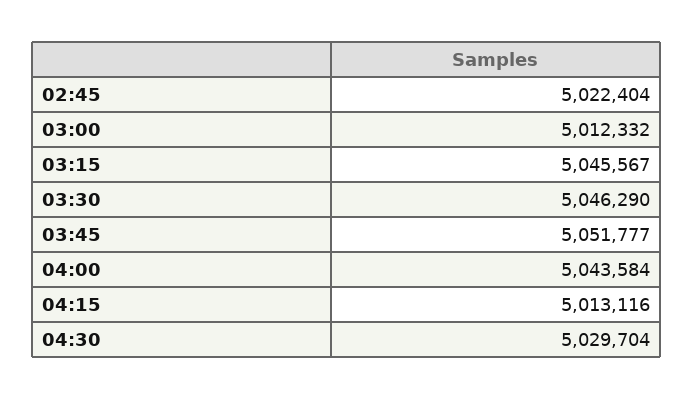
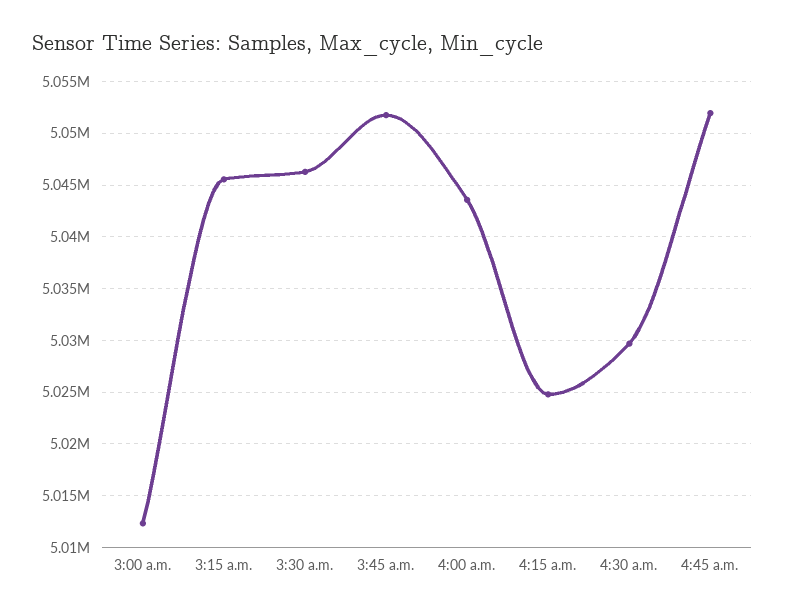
02:45: 5022404 -> none
04:15: 5013116 -> 5025000
4:45 a.m.: none -> 5052000

